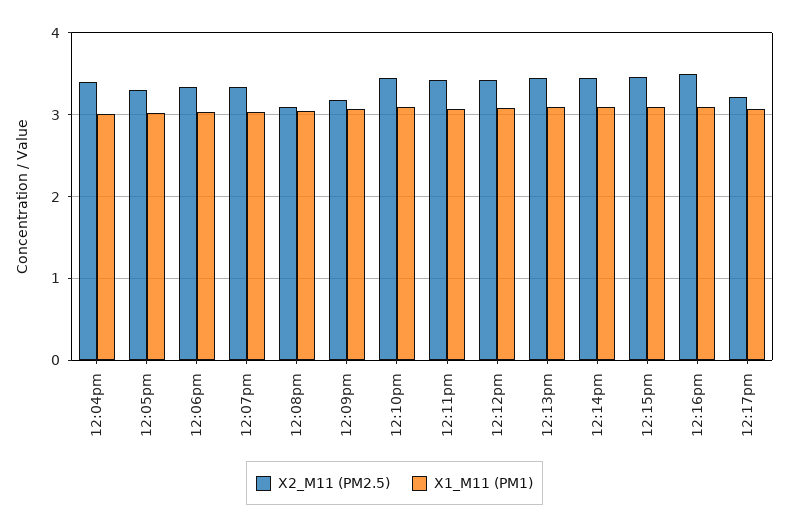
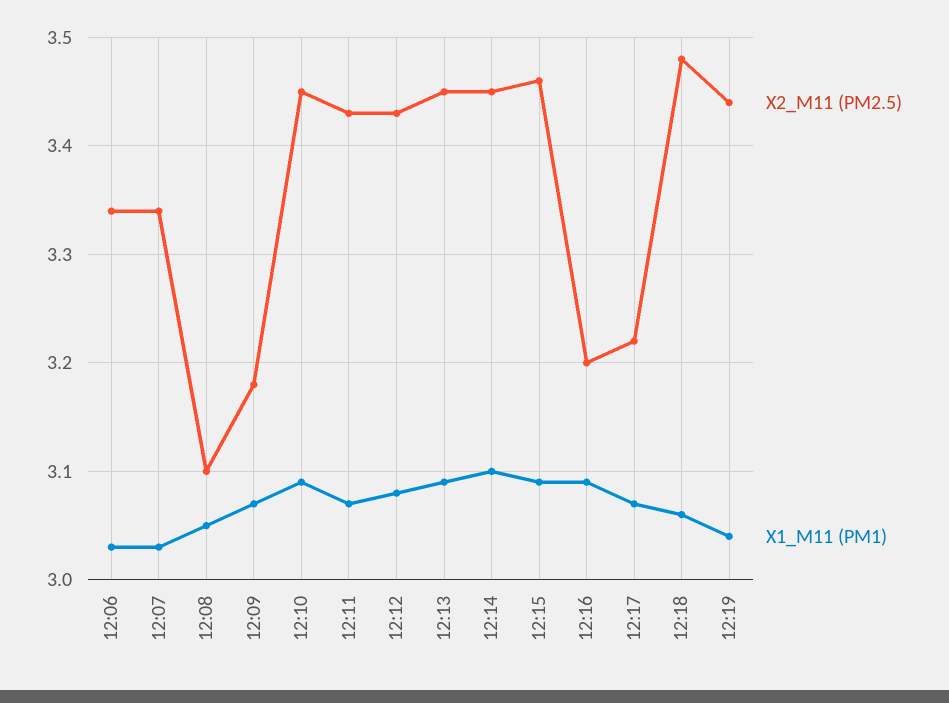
X2_M11 (PM2.5), 12:04pm: 3.4 -> none
X1_M11 (PM1), 12:04pm: 3 -> none
X2_M11 (PM2.5), 12:05pm: 3.3 -> none
X1_M11 (PM1), 12:05pm: 3 -> none
X2_M11 (PM2.5), 12:16pm: 3.5 -> 3.2
X2_M11 (PM2.5), 12:18: none -> 3.48
X1_M11 (PM1), 12:18: none -> 3.06
X2_M11 (PM2.5), 12:19: none -> 3.44
X1_M11 (PM1), 12:19: none -> 3.04

